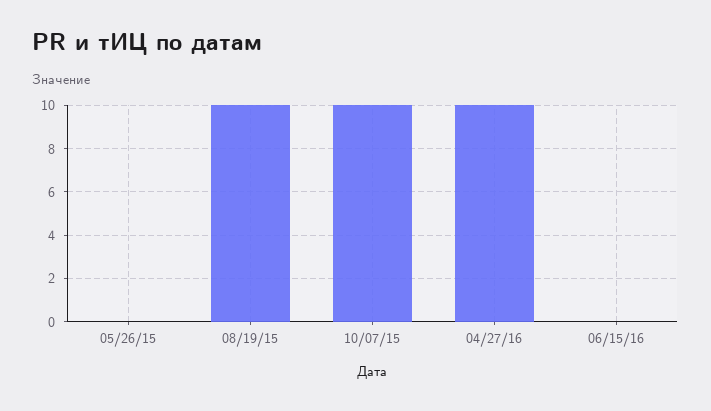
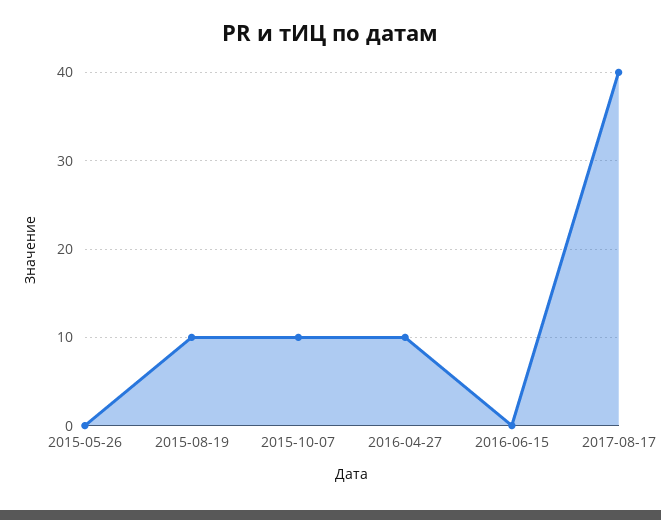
2017-08-17: none -> 40

